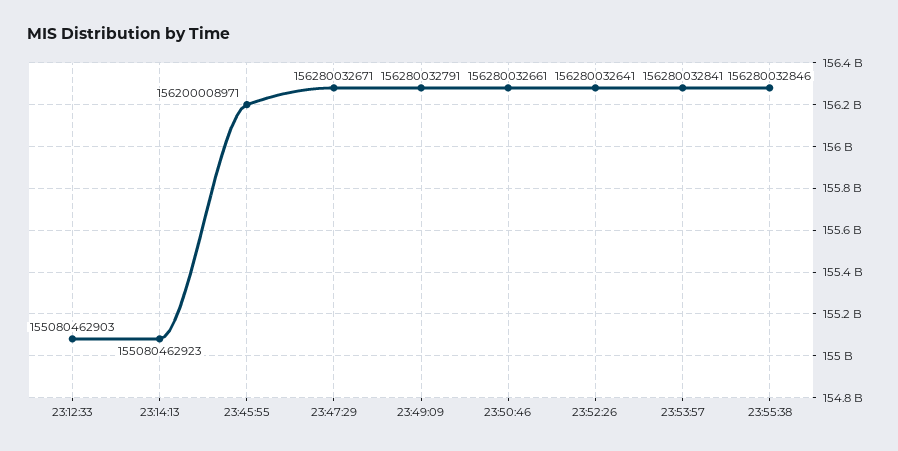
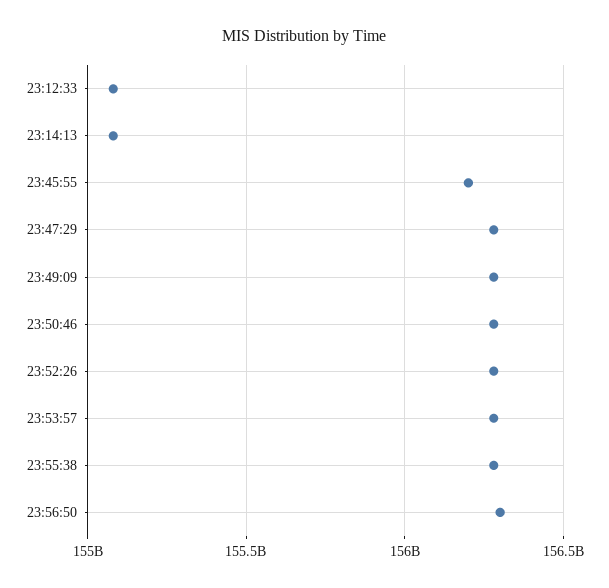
23:56:50: none -> 156300000000

